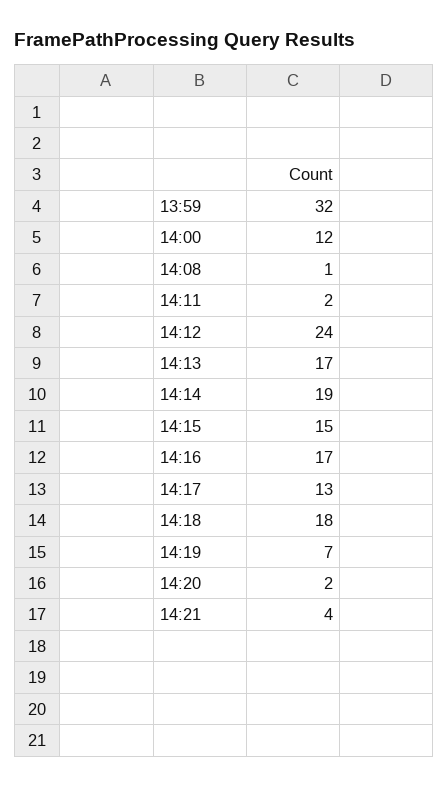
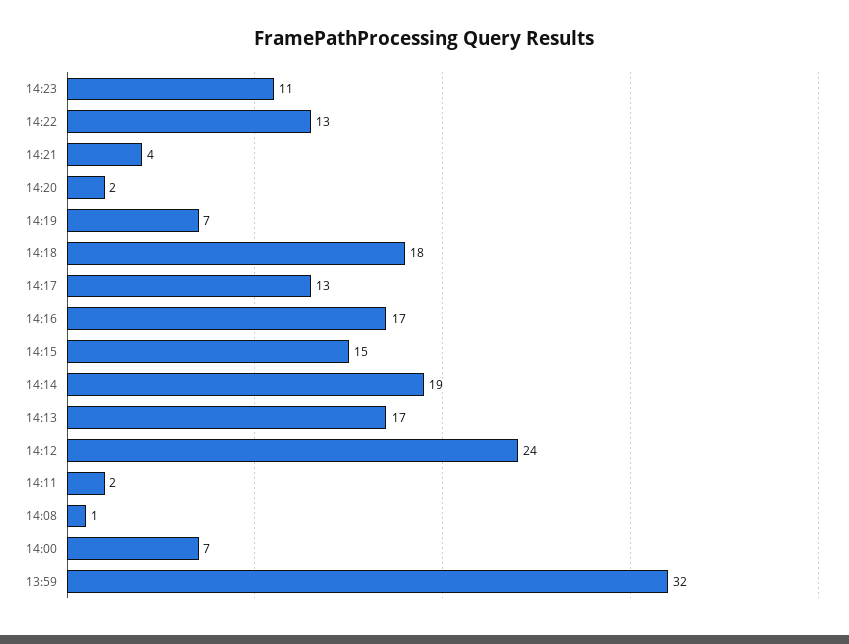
14:00: 12 -> 7
14:23: none -> 11
14:22: none -> 13

